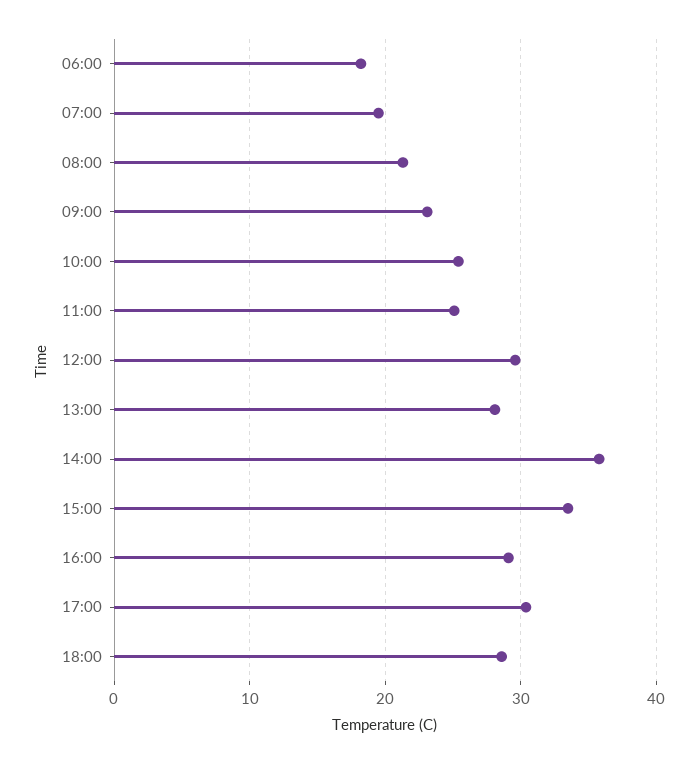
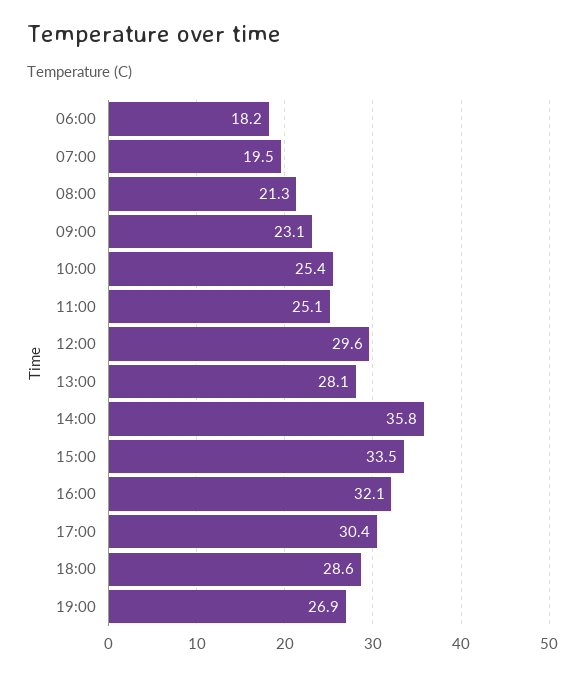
16:00: 29 -> 32.1
19:00: none -> 26.9

